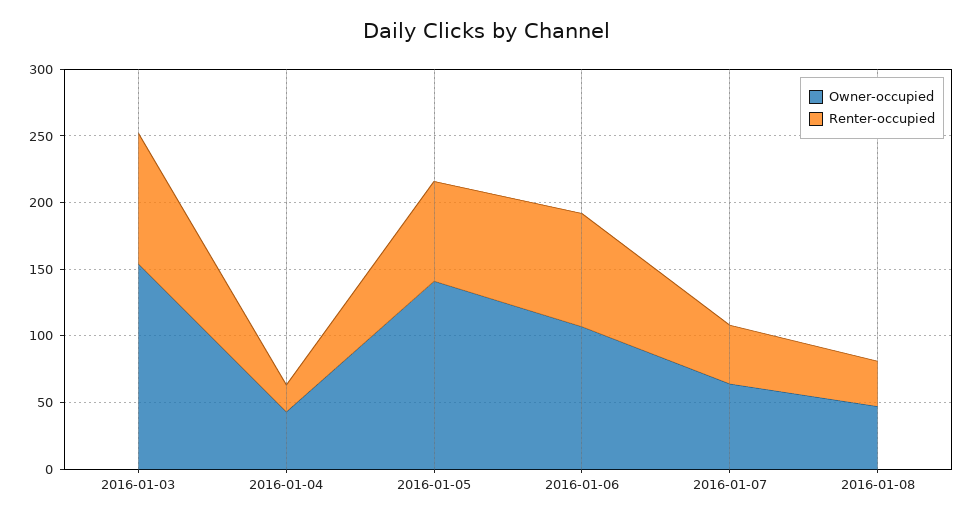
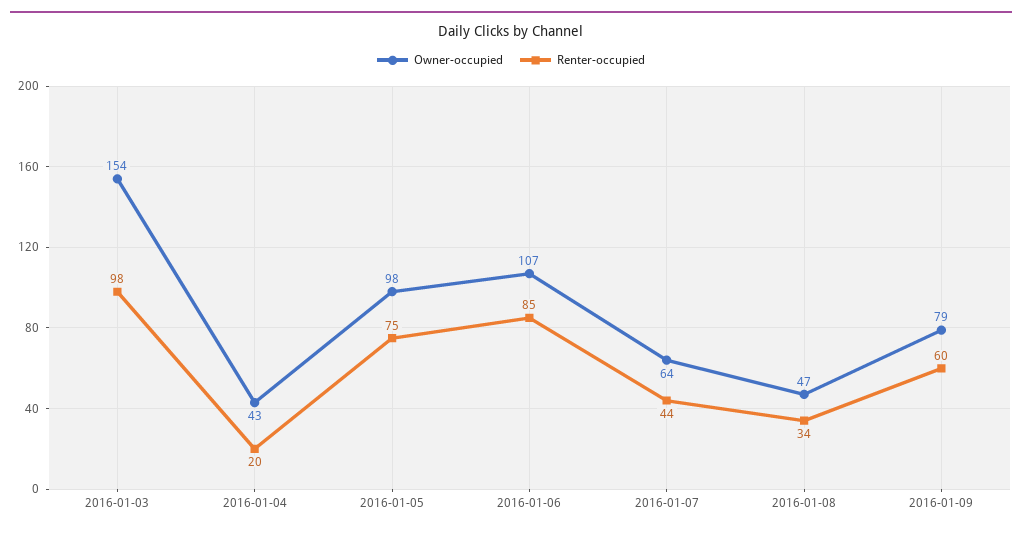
Owner-occupied, 2016-01-05: 140 -> 98
Owner-occupied, 2016-01-09: none -> 79
Renter-occupied, 2016-01-09: none -> 60

